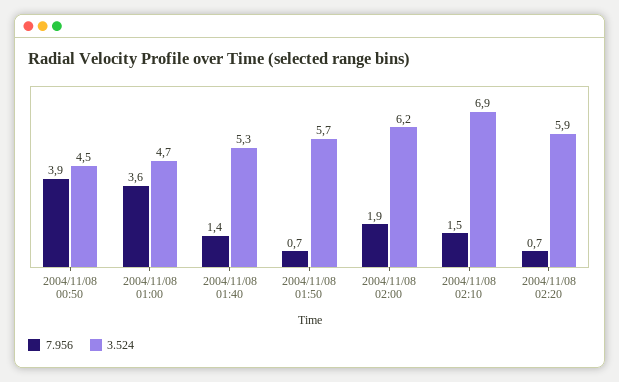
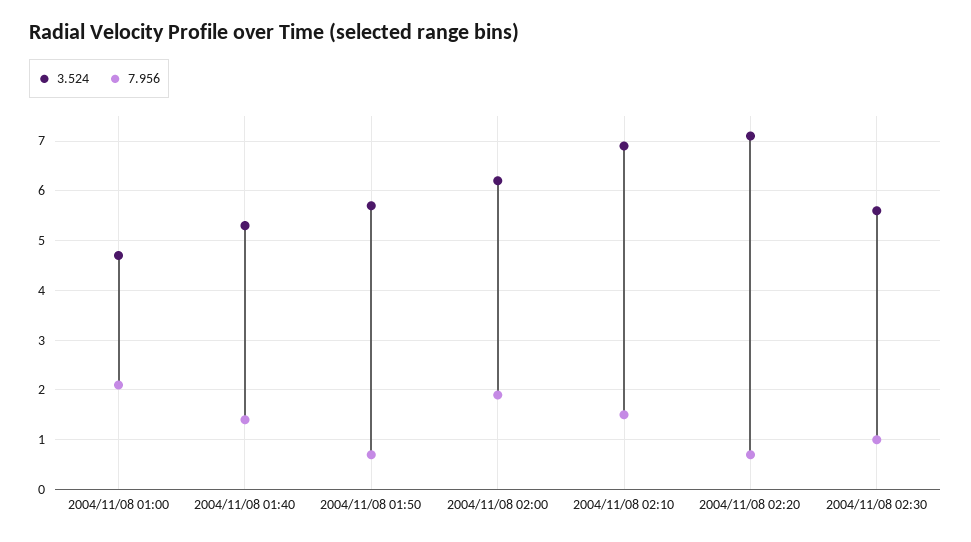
7.956, 2004/11/08 00:50: 3.9 -> none
3.524, 2004/11/08 00:50: 4.5 -> none
7.956, 2004/11/08 01:00: 3.6 -> 2
3.524, 2004/11/08 02:20: 5.9 -> 7
3.524, 2004/11/08 02:30: none -> 5.5
7.956, 2004/11/08 02:30: none -> 1

